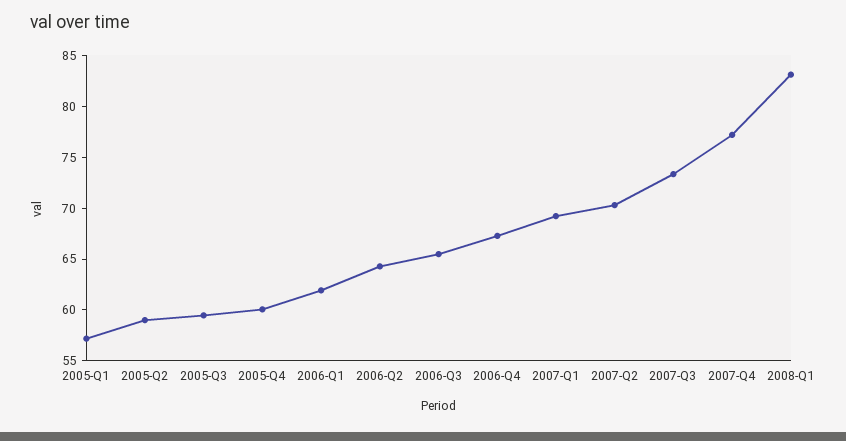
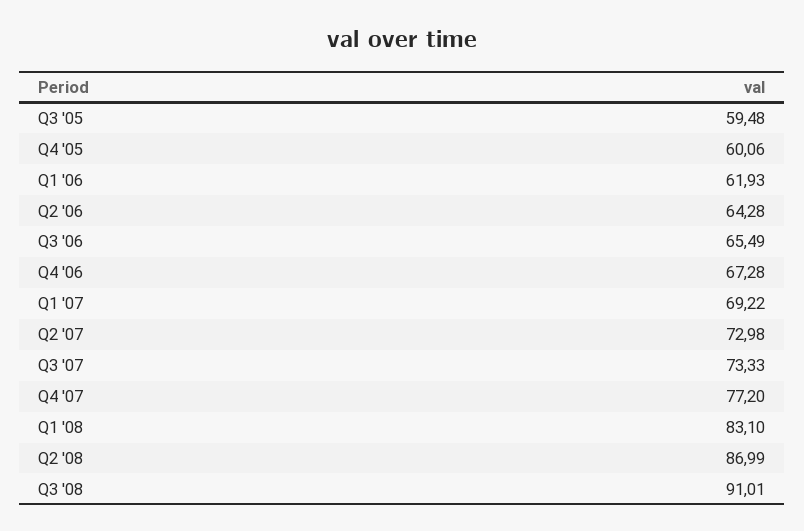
2005-Q1: 57 -> none
2005-Q2: 59 -> none
2007-Q2: 70 -> 72.98
Q2 '08: none -> 86.99
Q3 '08: none -> 91.01

